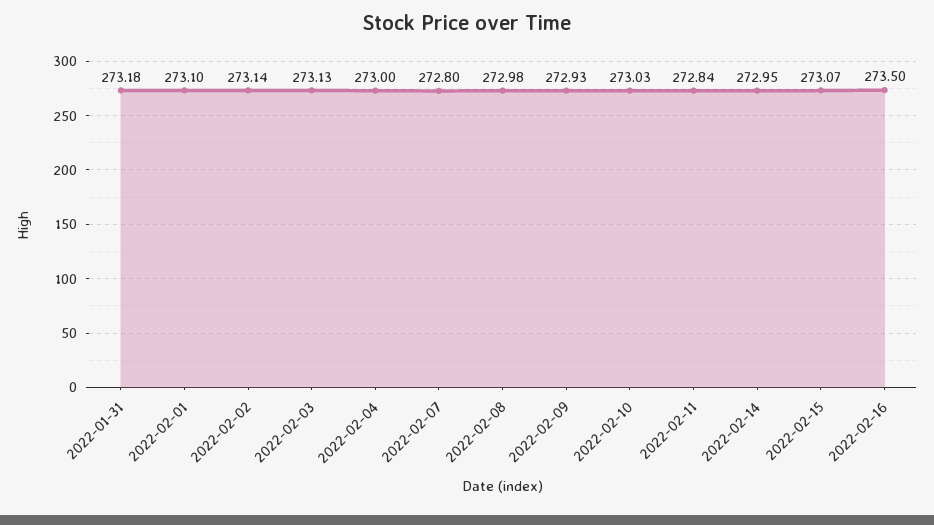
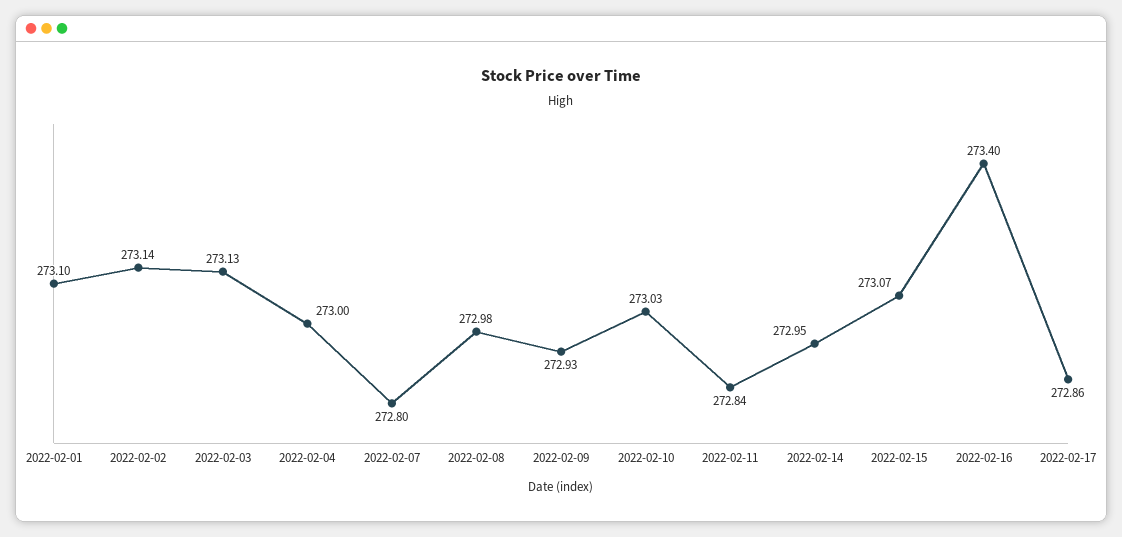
2022-01-31: 273.18 -> none
2022-02-16: 273.5 -> 273.4
2022-02-17: none -> 272.86

